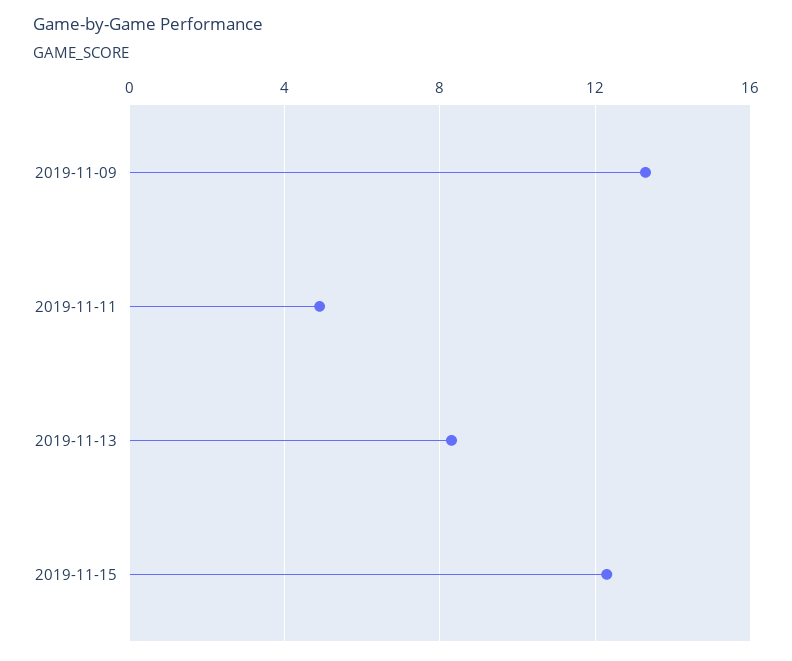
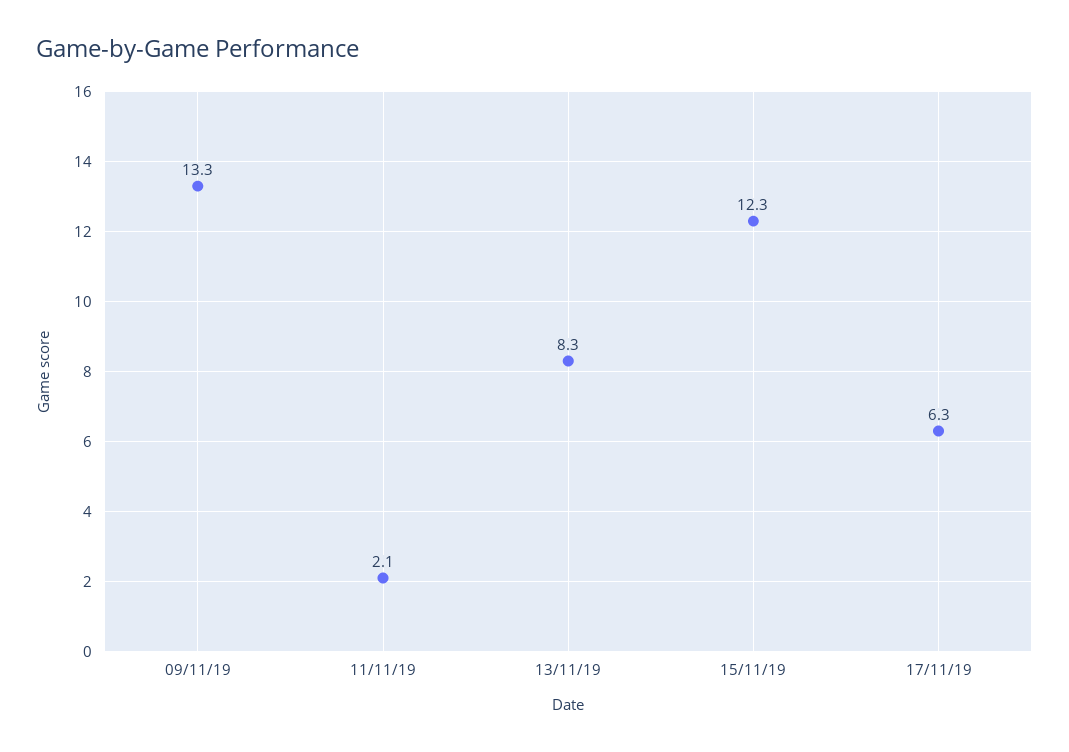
2019-11-11: 5 -> 2.1
17/11/19: none -> 6.3

